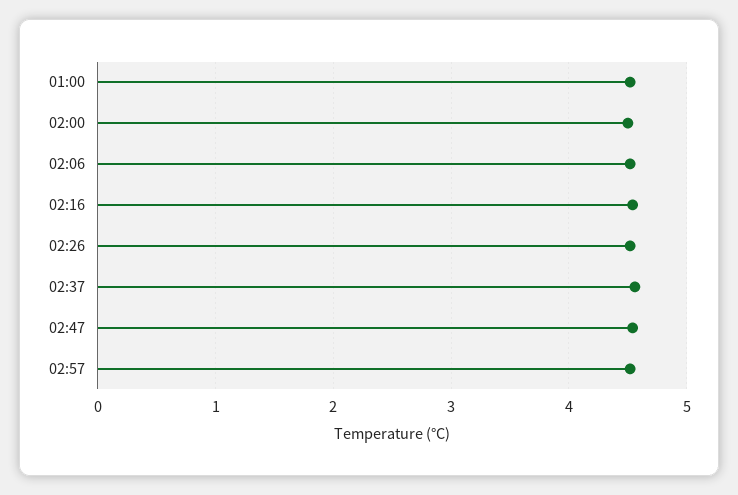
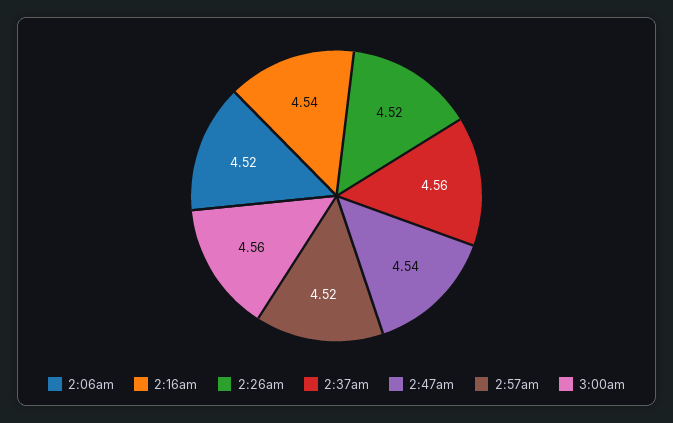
01:00: 4.5 -> none
02:00: 4.5 -> none
3:00am: none -> 4.56

